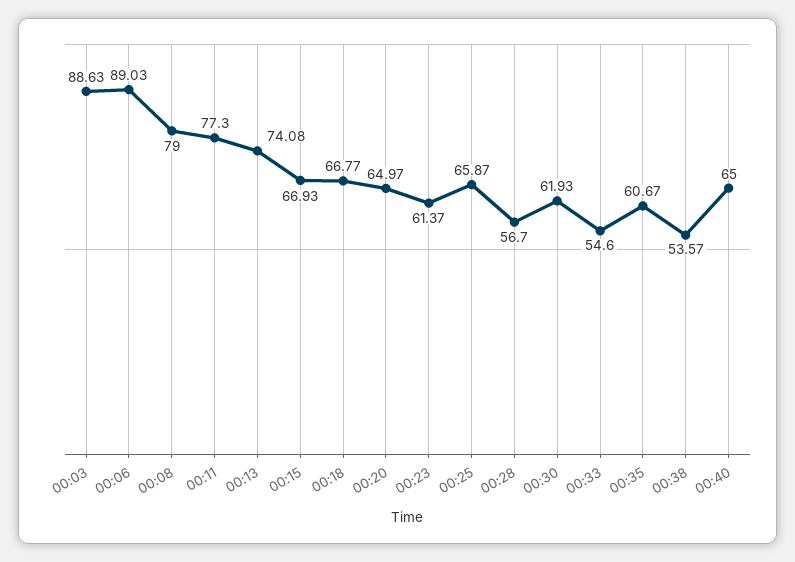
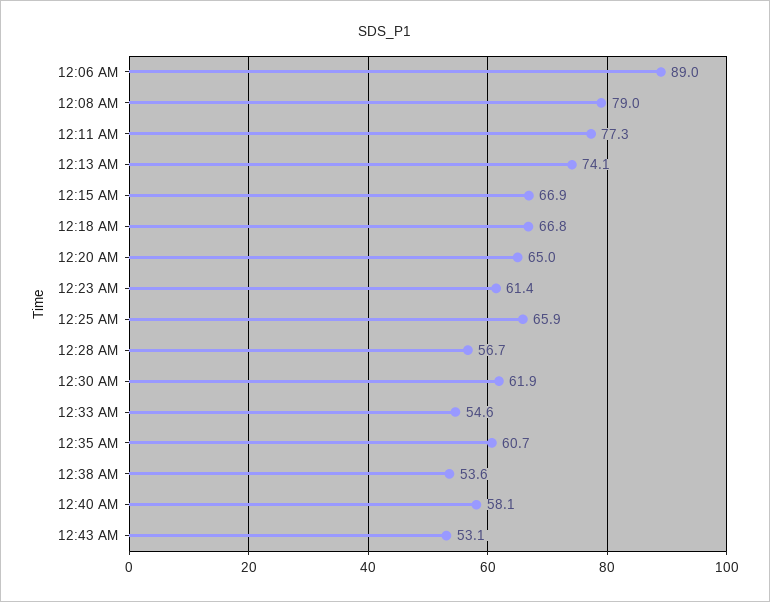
00:03: 88.63 -> none
00:40: 65 -> 58.1
12:43 AM: none -> 53.1

